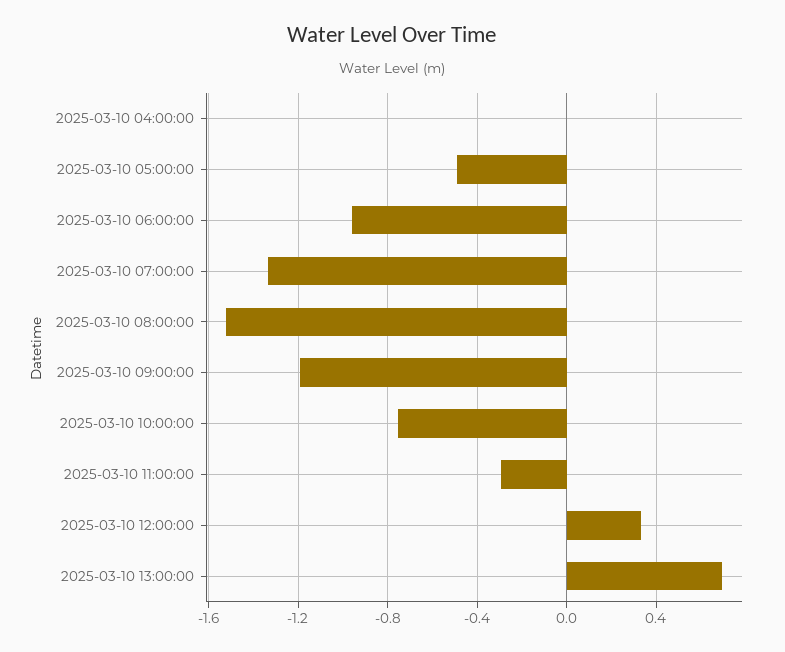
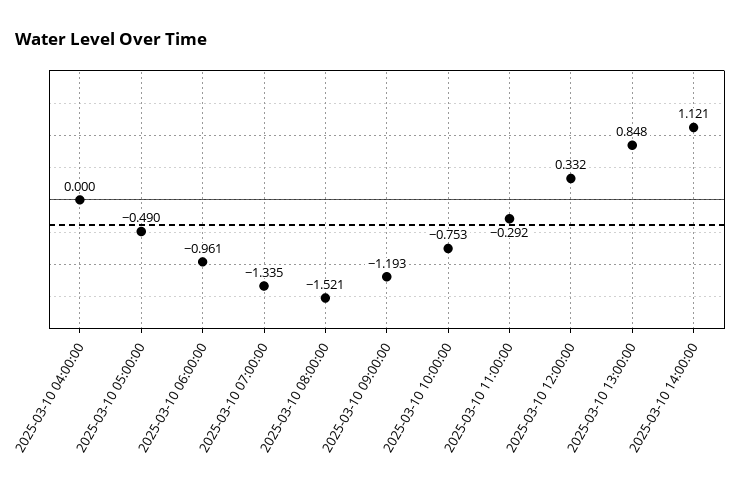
2025-03-10 13:00:00: 0.7 -> 0.848
2025-03-10 14:00:00: none -> 1.121

